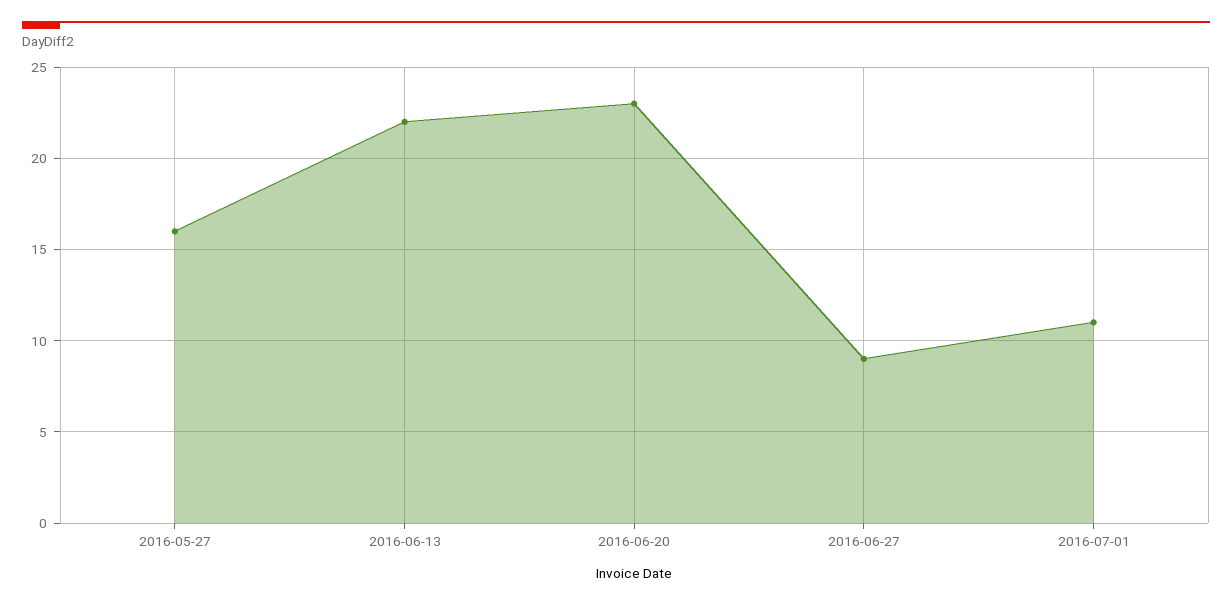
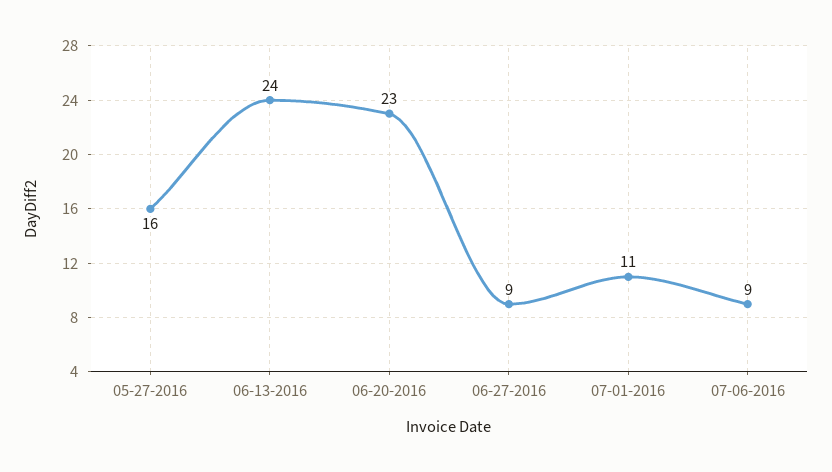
2016-06-13: 22 -> 24
07-06-2016: none -> 9

